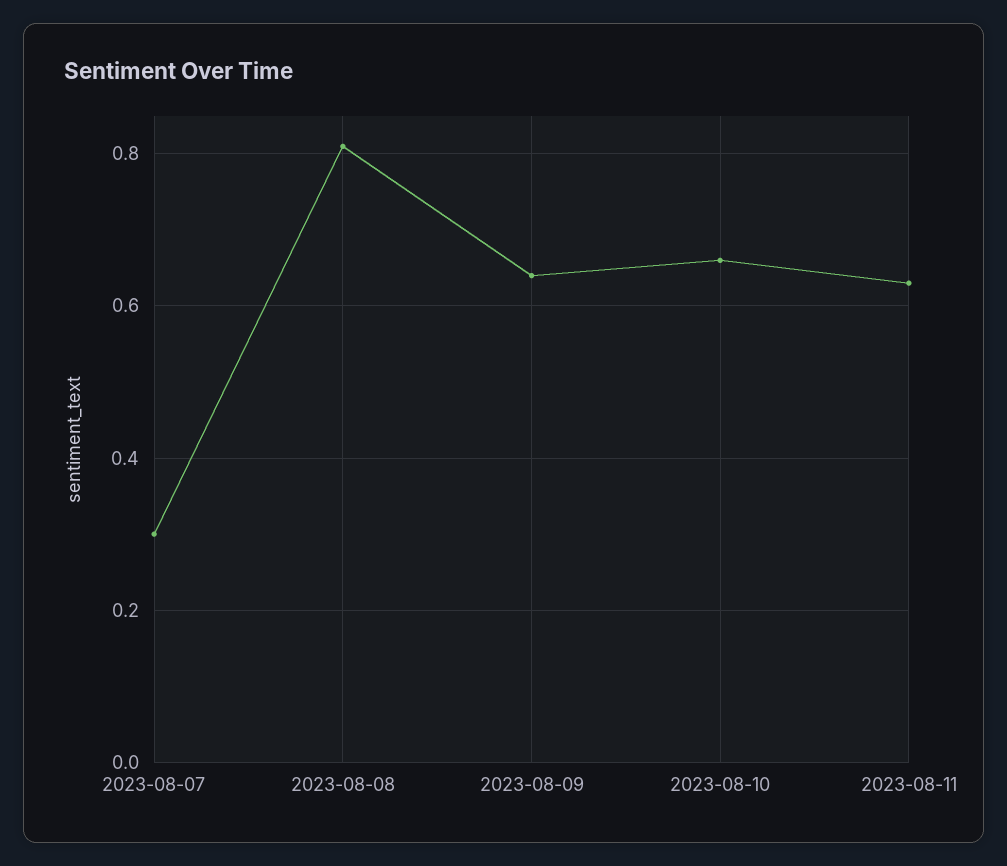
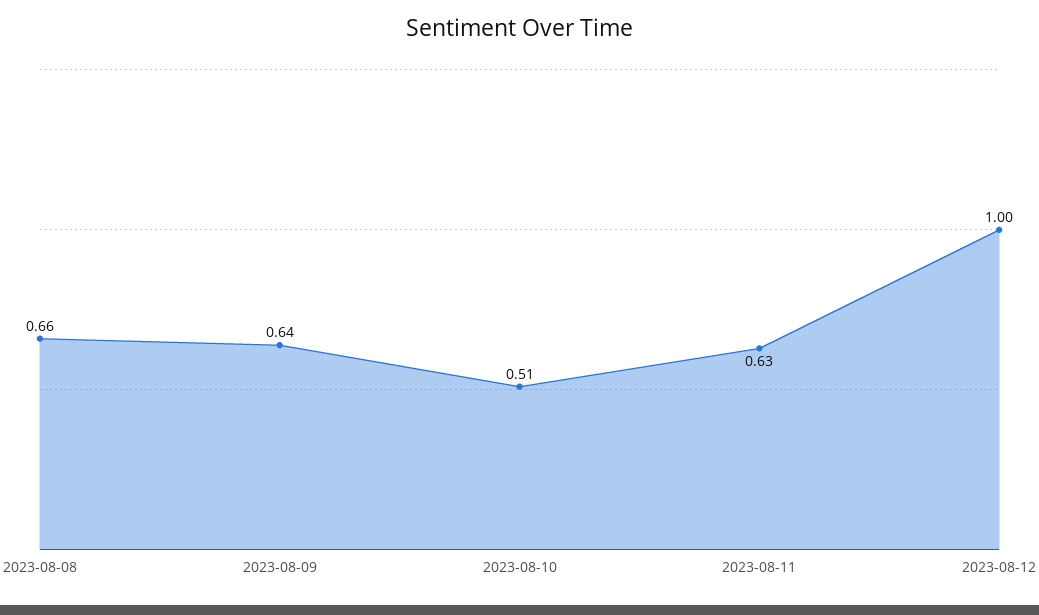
2023-08-07: 0.3 -> none
2023-08-08: 0.8 -> 0.66
2023-08-10: 0.65 -> 0.51
2023-08-12: none -> 1

